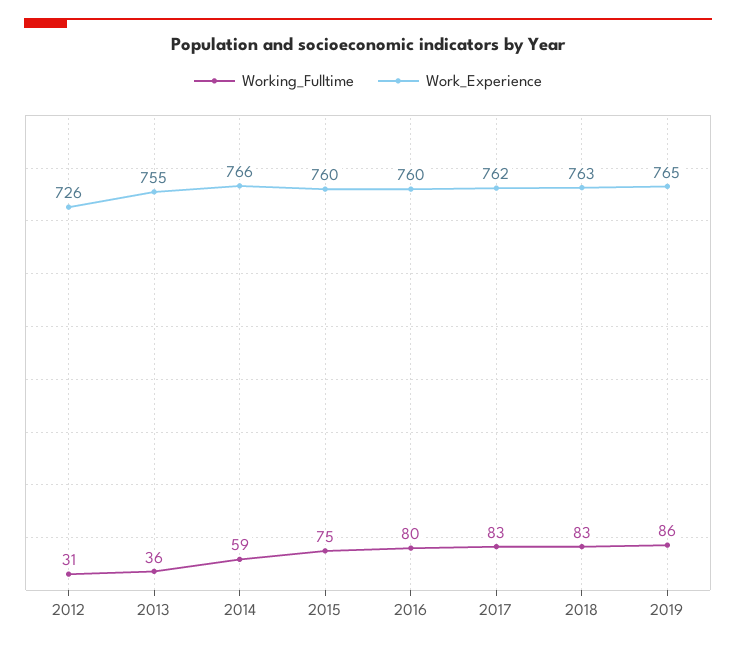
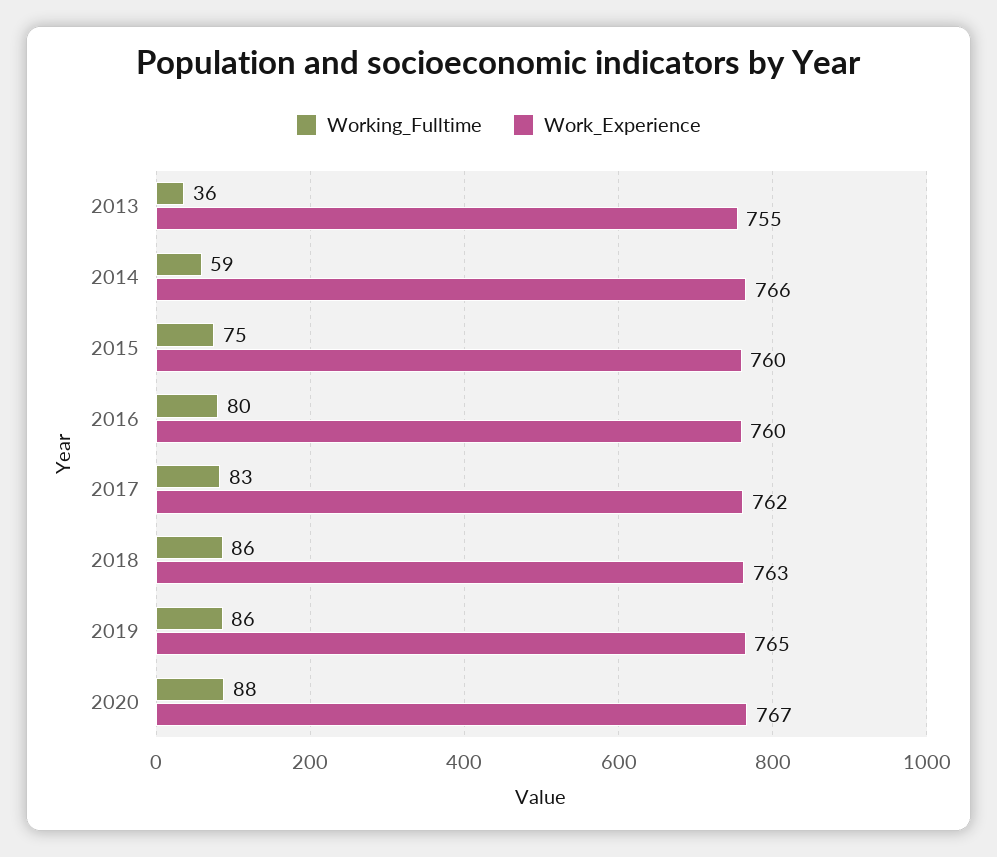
Working_Fulltime, 2012: 31 -> none
Work_Experience, 2012: 726 -> none
Working_Fulltime, 2018: 83 -> 86
Working_Fulltime, 2020: none -> 88
Work_Experience, 2020: none -> 767

